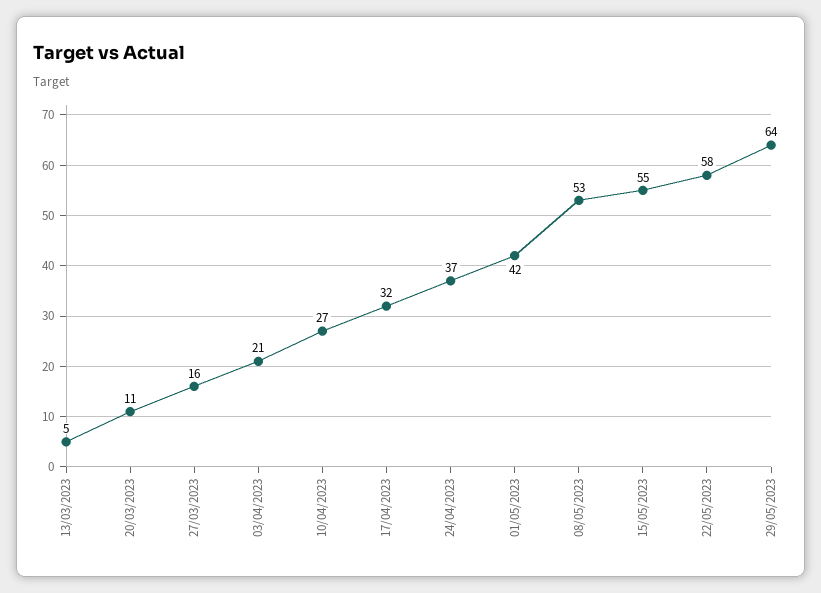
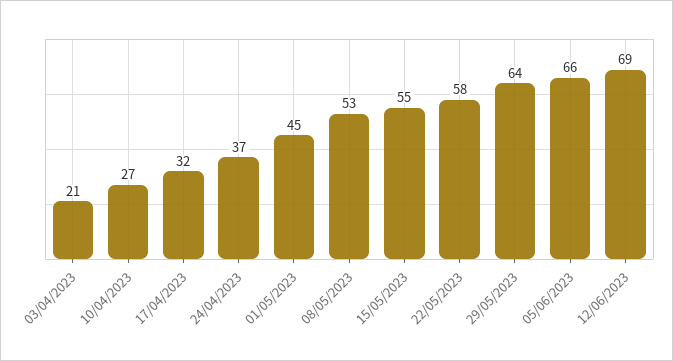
13/03/2023: 5 -> none
20/03/2023: 11 -> none
27/03/2023: 16 -> none
01/05/2023: 42 -> 45
05/06/2023: none -> 66
12/06/2023: none -> 69

